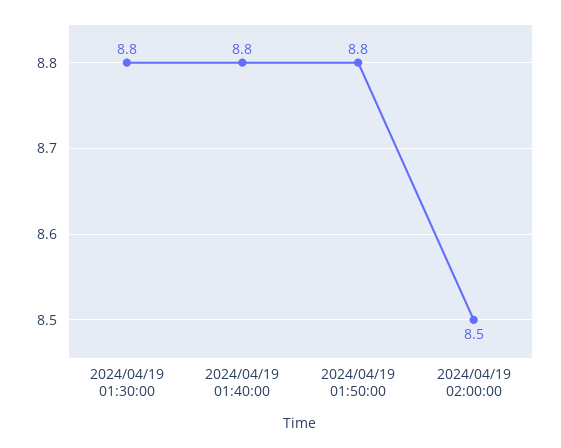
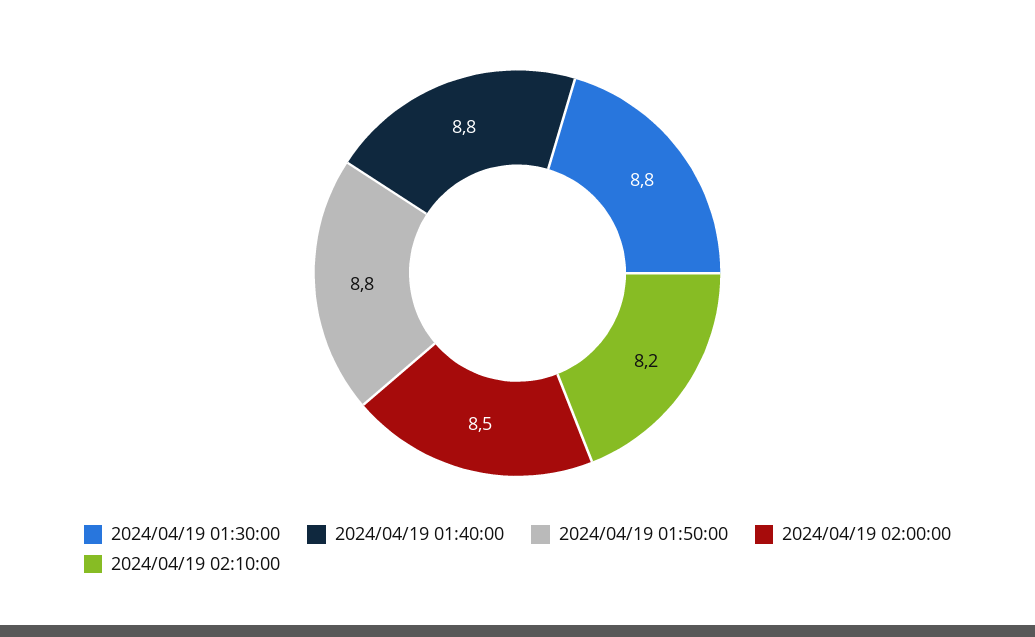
2024/04/19 02:10:00: none -> 8.2

